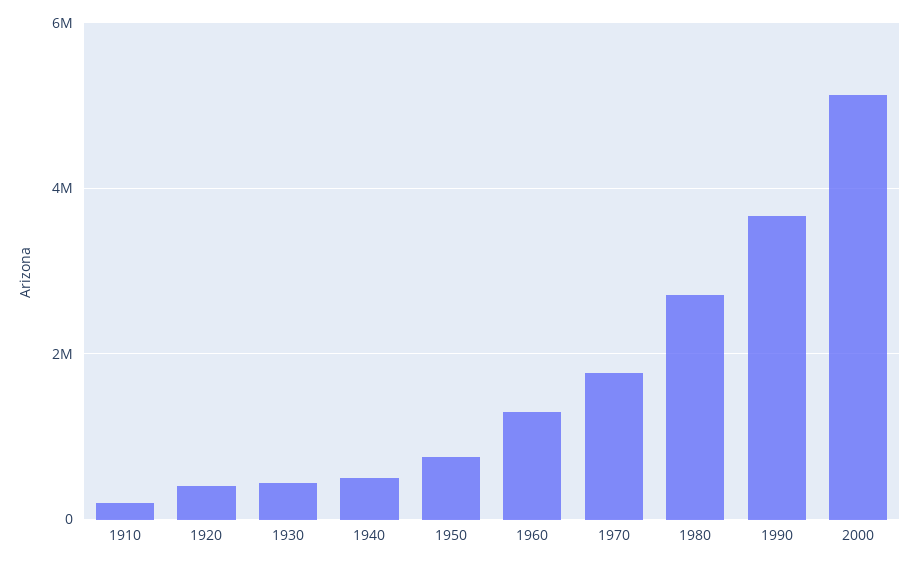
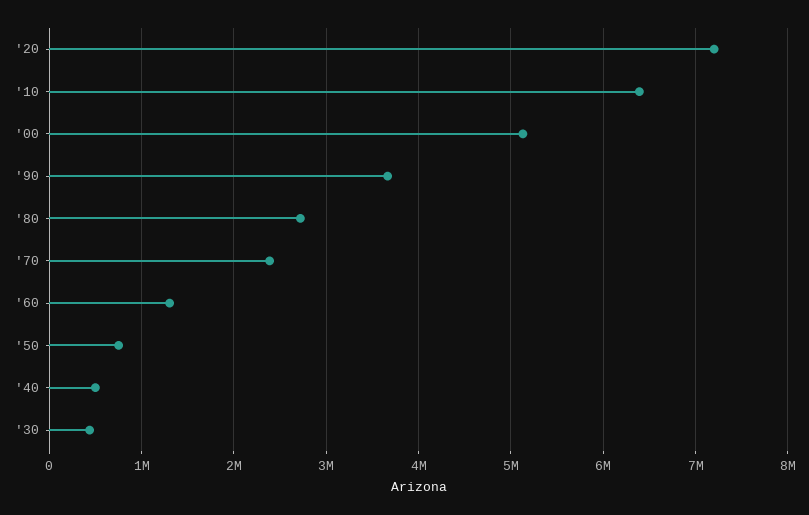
1910: 200000 -> none
1920: 400000 -> none
1970: 1800000 -> 2400000
'20: none -> 7200000
'10: none -> 6400000

